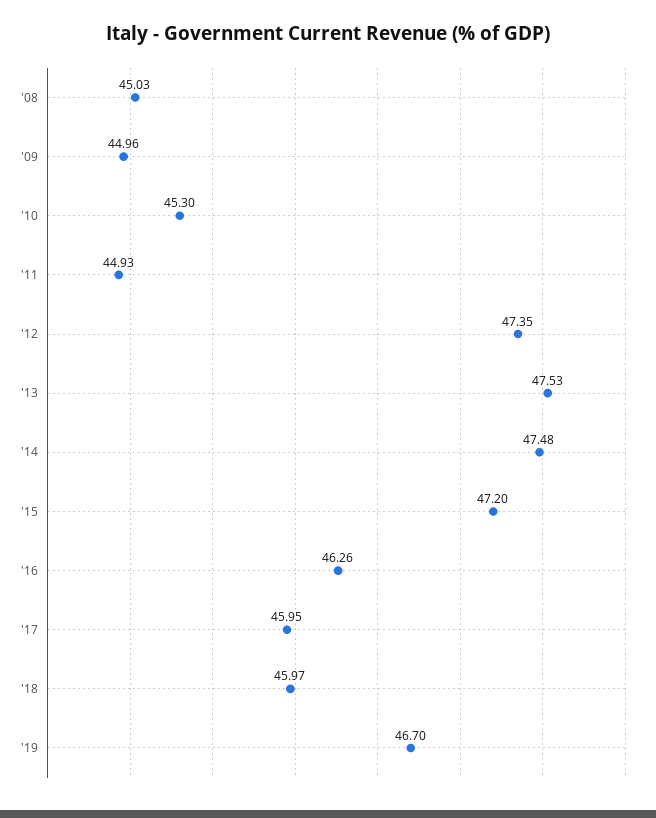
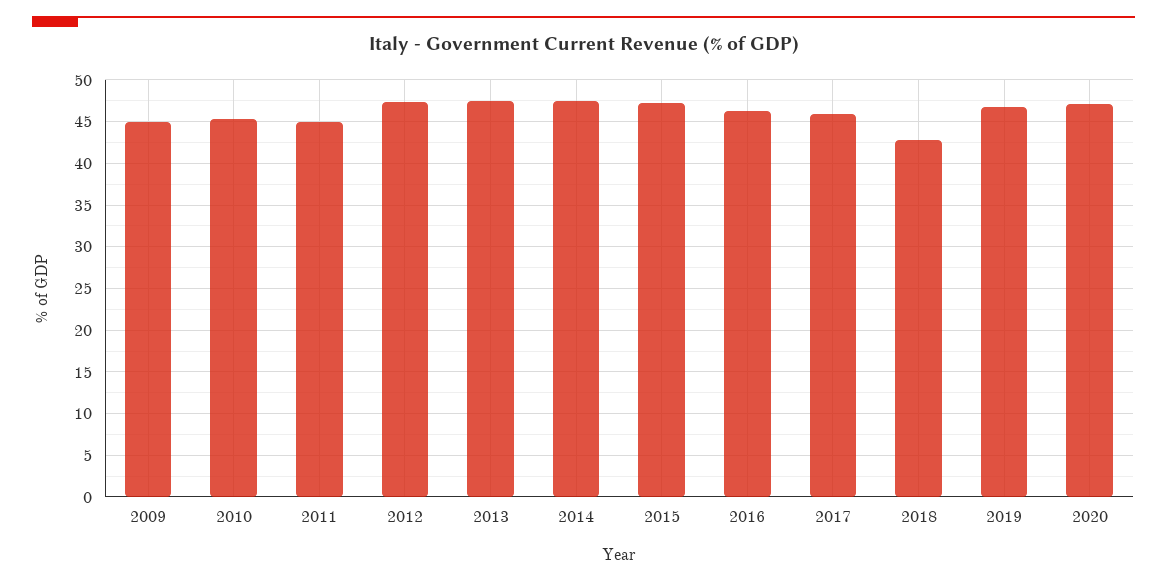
'08: 45.03 -> none
'18: 45.97 -> 43
2020: none -> 47

